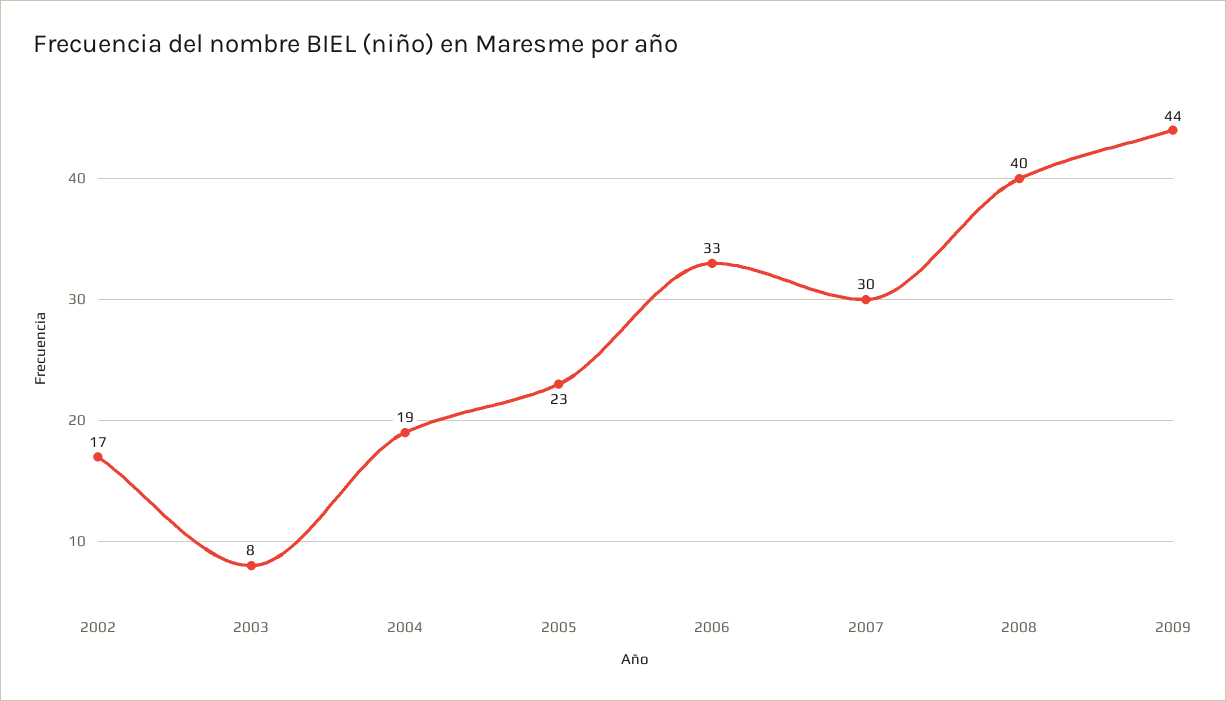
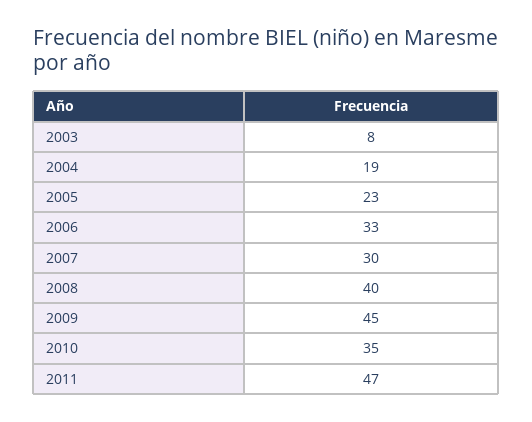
2002: 17 -> none
2009: 44 -> 45
2010: none -> 35
2011: none -> 47

